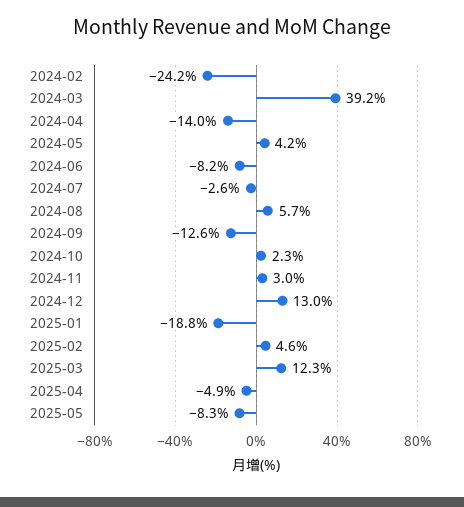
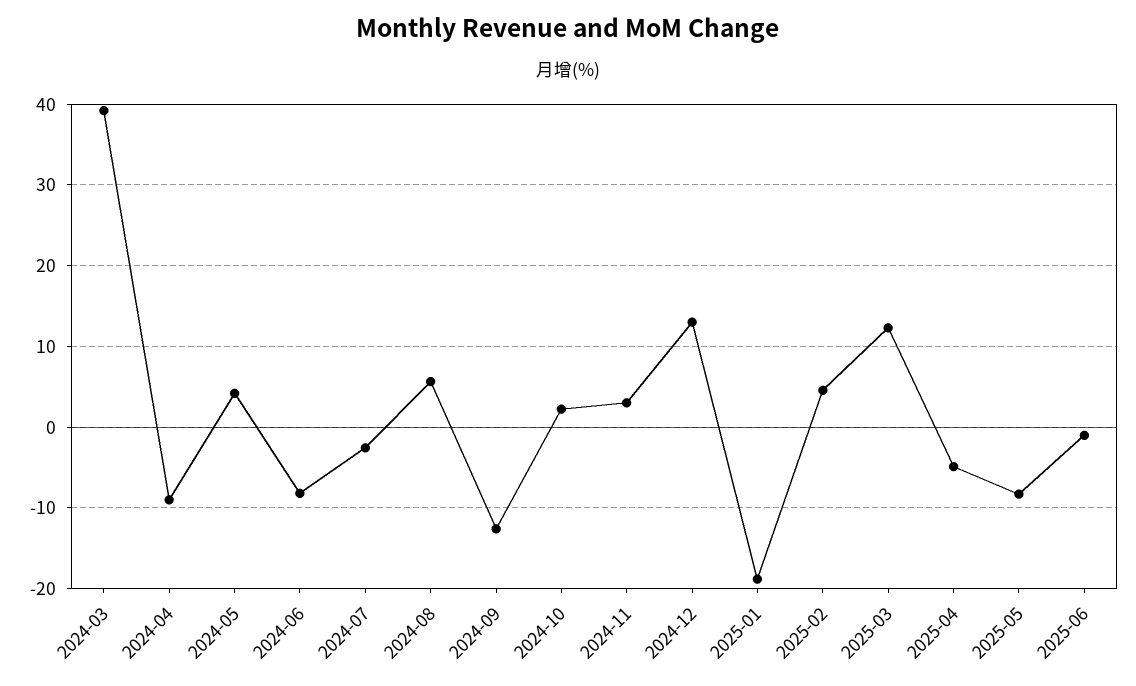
2024-02: -24.2 -> none
2024-04: -14 -> -9
2025-06: none -> -1

